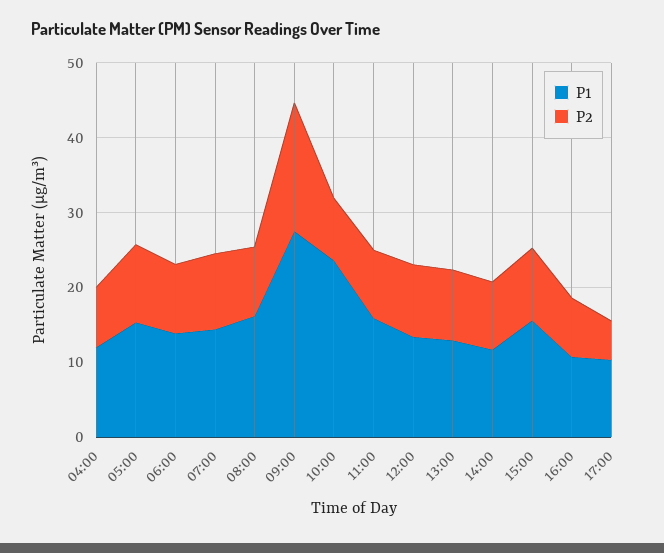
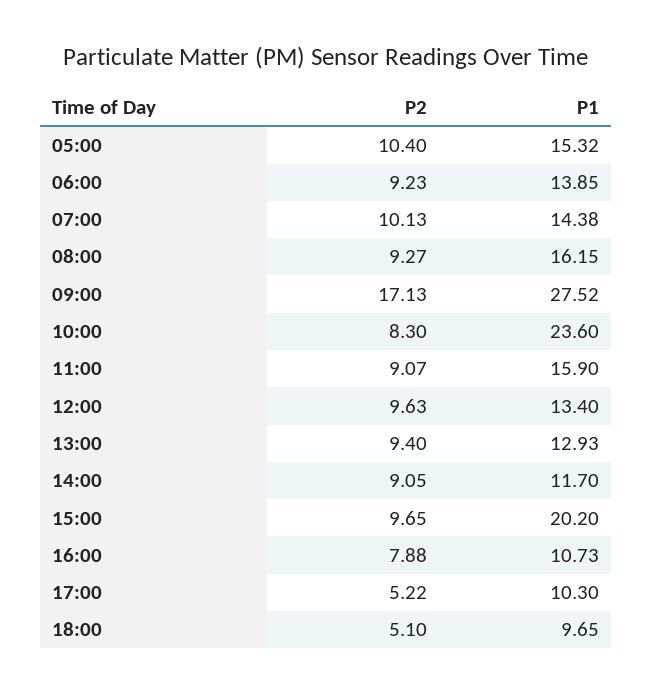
P1, 04:00: 12 -> none
P2, 04:00: 8 -> none
P1, 15:00: 16 -> 20.2
P2, 18:00: none -> 5.1
P1, 18:00: none -> 9.65

